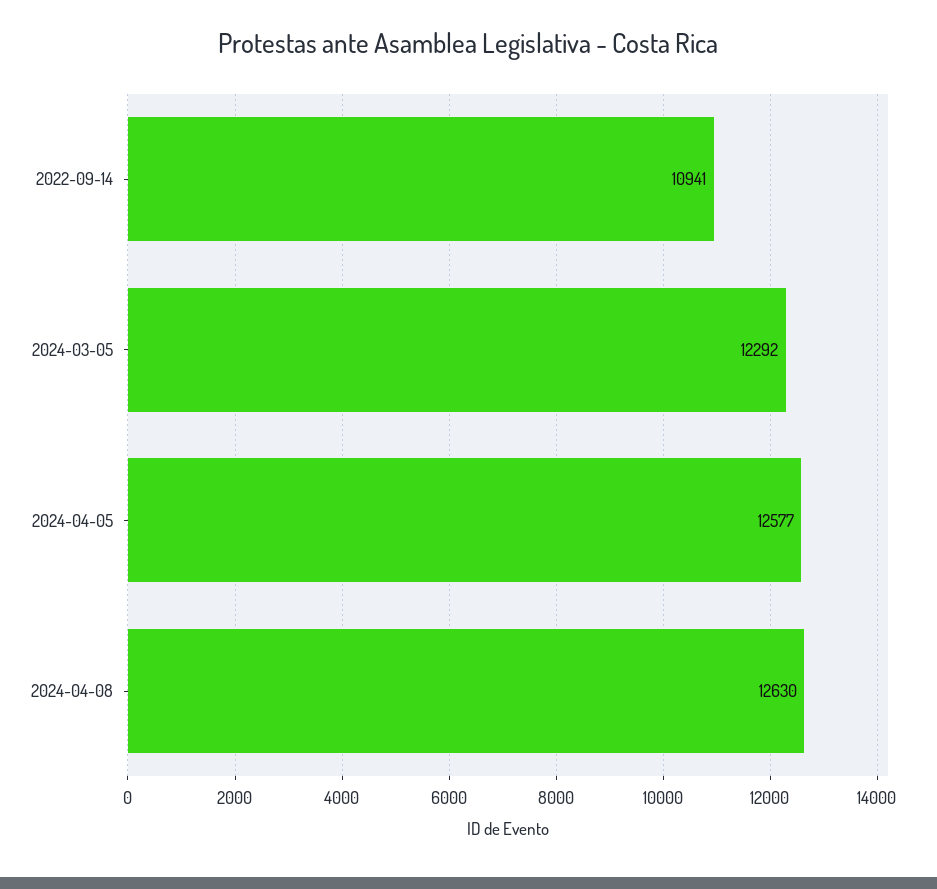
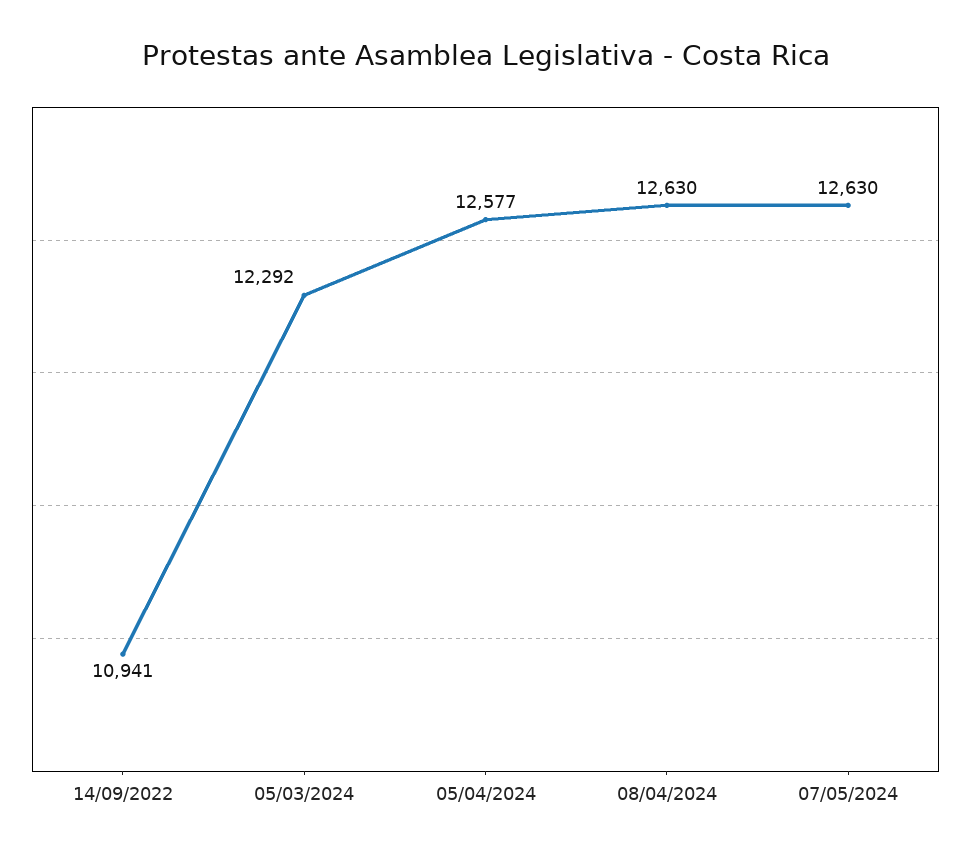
07/05/2024: none -> 12630

